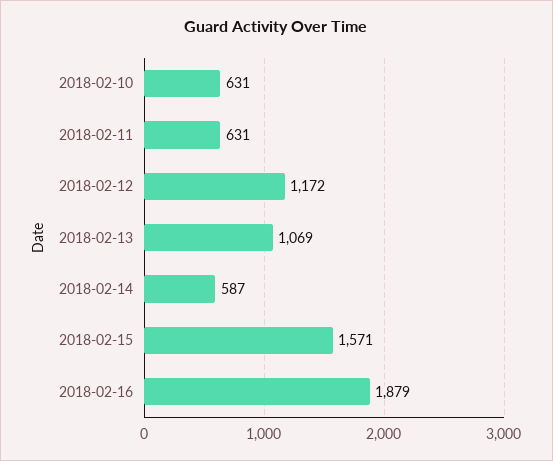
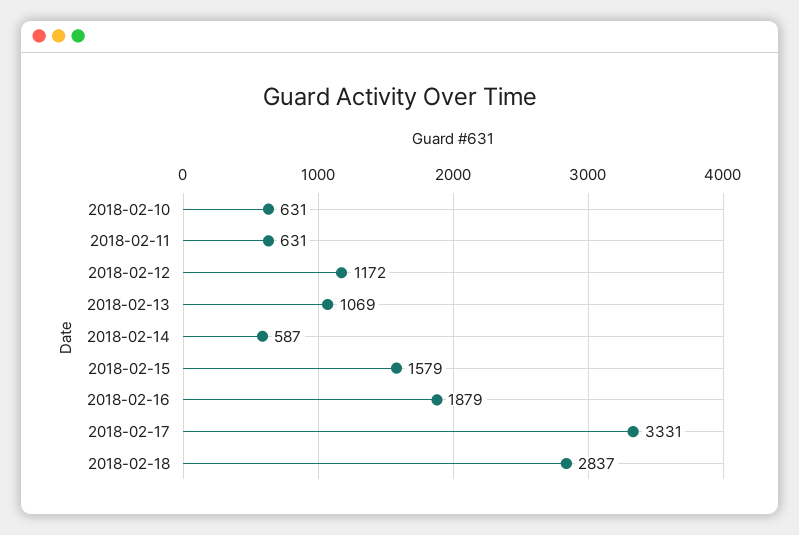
2018-02-15: 1571 -> 1579
2018-02-17: none -> 3331
2018-02-18: none -> 2837

